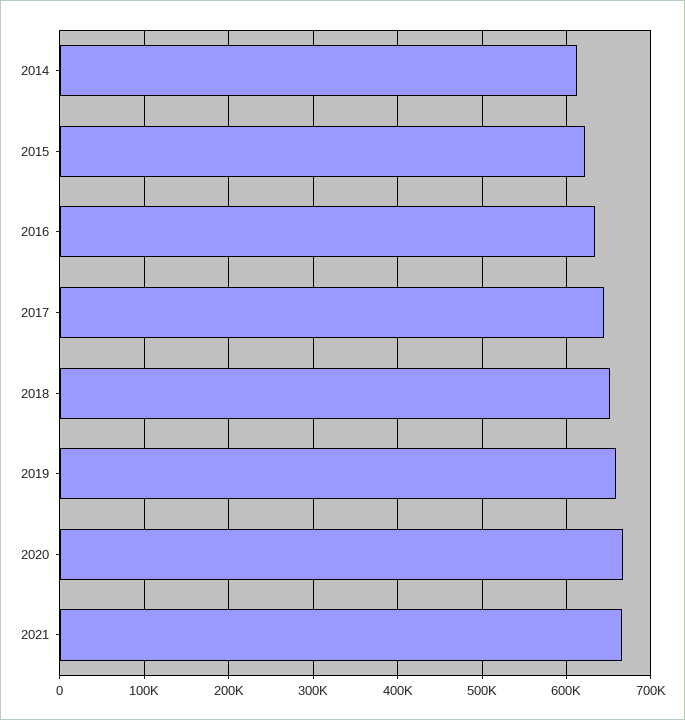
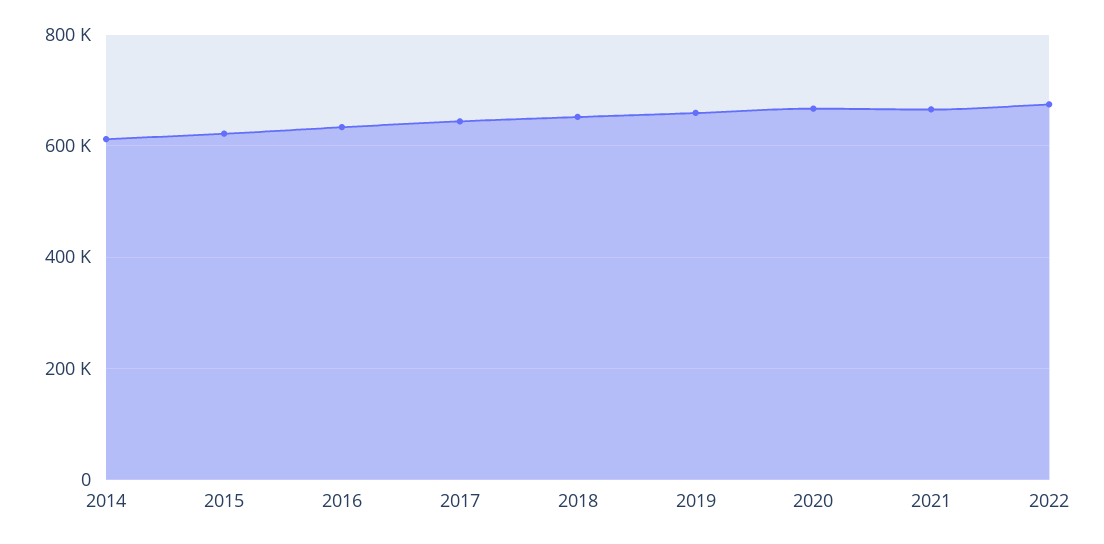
2022: none -> 680000

